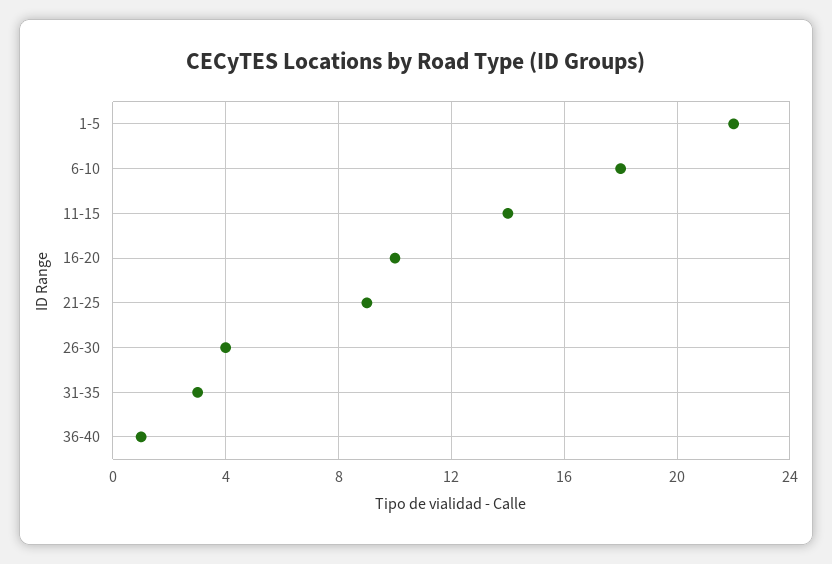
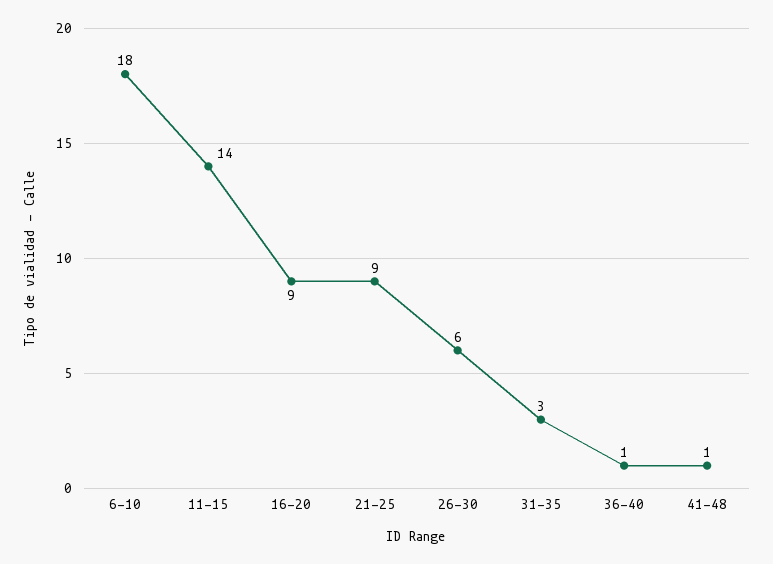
1-5: 22 -> none
16-20: 10 -> 9
26-30: 4 -> 6
41-48: none -> 1

